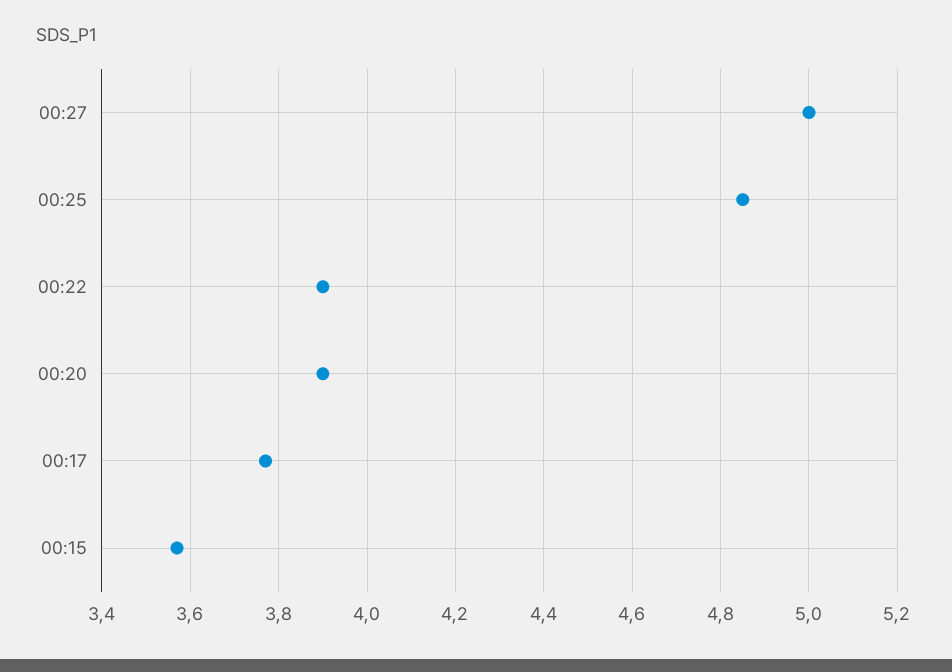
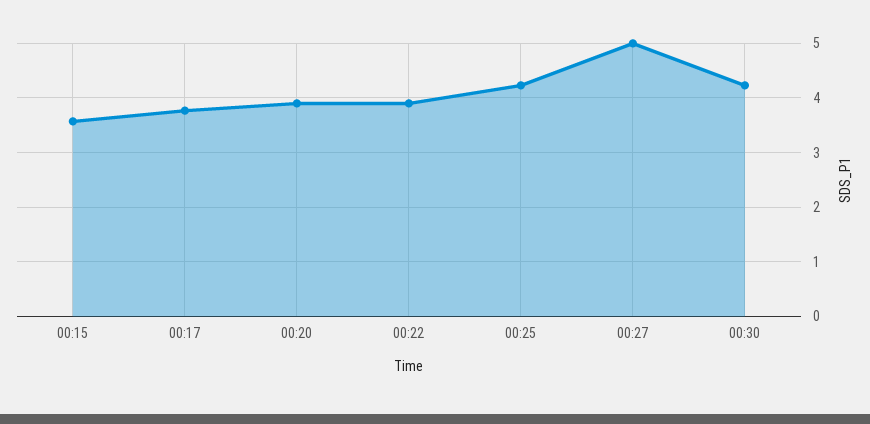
00:25: 4.85 -> 4.2
00:30: none -> 4.2

